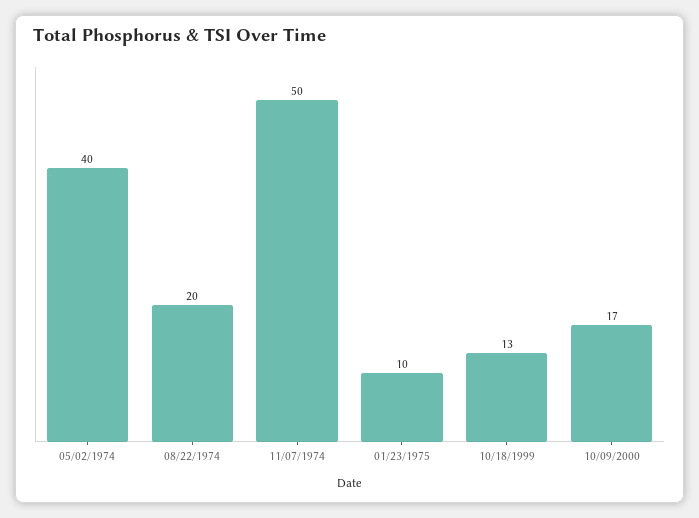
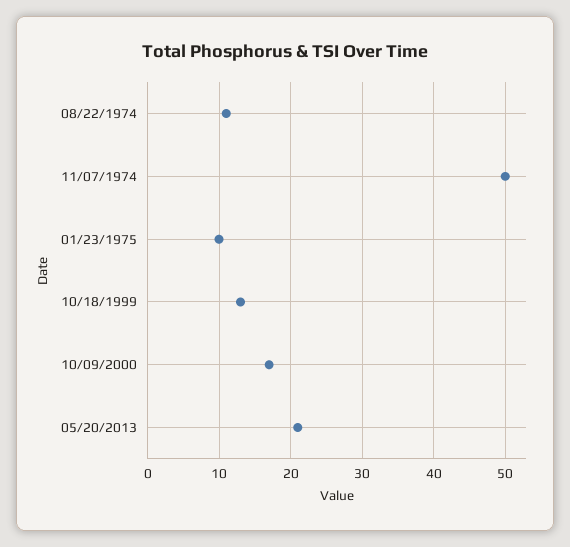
05/02/1974: 40 -> none
08/22/1974: 20 -> 11
05/20/2013: none -> 21

